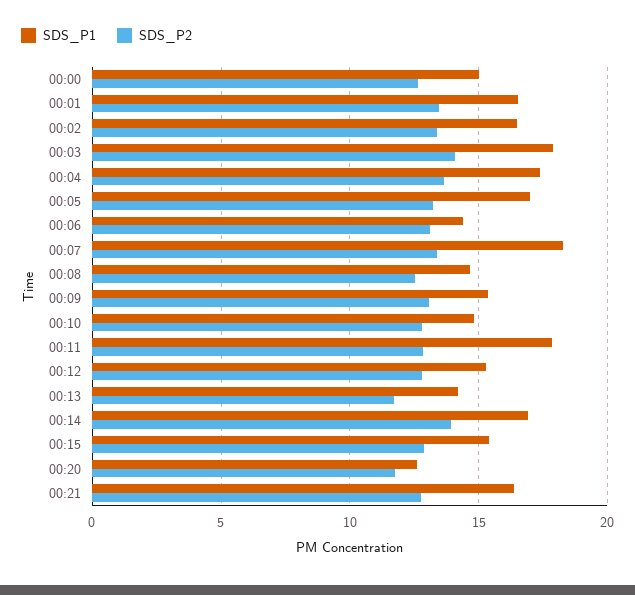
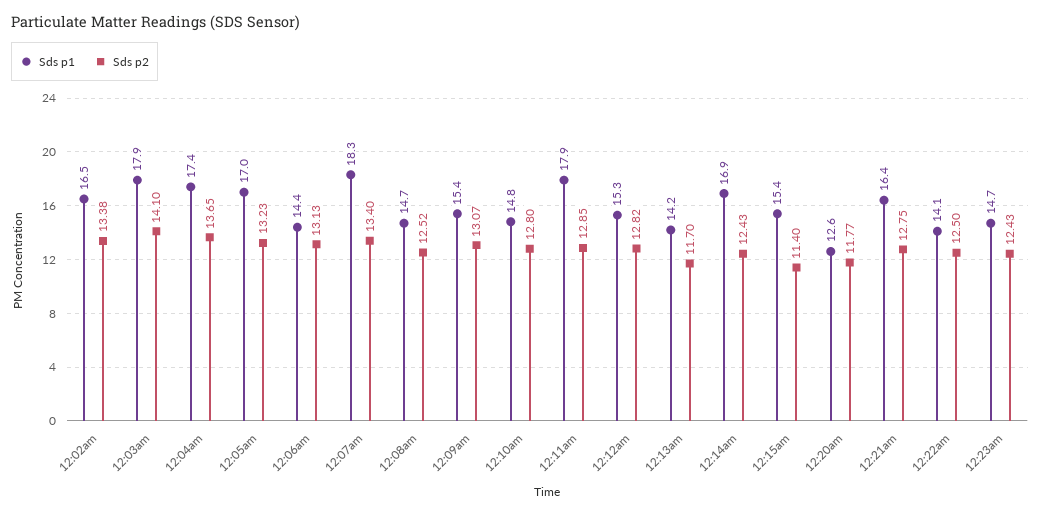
SDS_P1, 00:00: 15 -> none
SDS_P2, 00:00: 12.5 -> none
SDS_P1, 00:01: 16.5 -> none
SDS_P2, 00:01: 13.5 -> none
SDS_P2, 00:14: 14 -> 12.43
SDS_P2, 00:15: 13 -> 11.4
SDS_P1, 12:22am: none -> 14.1
SDS_P2, 12:22am: none -> 12.5
SDS_P1, 12:23am: none -> 14.7
SDS_P2, 12:23am: none -> 12.43

